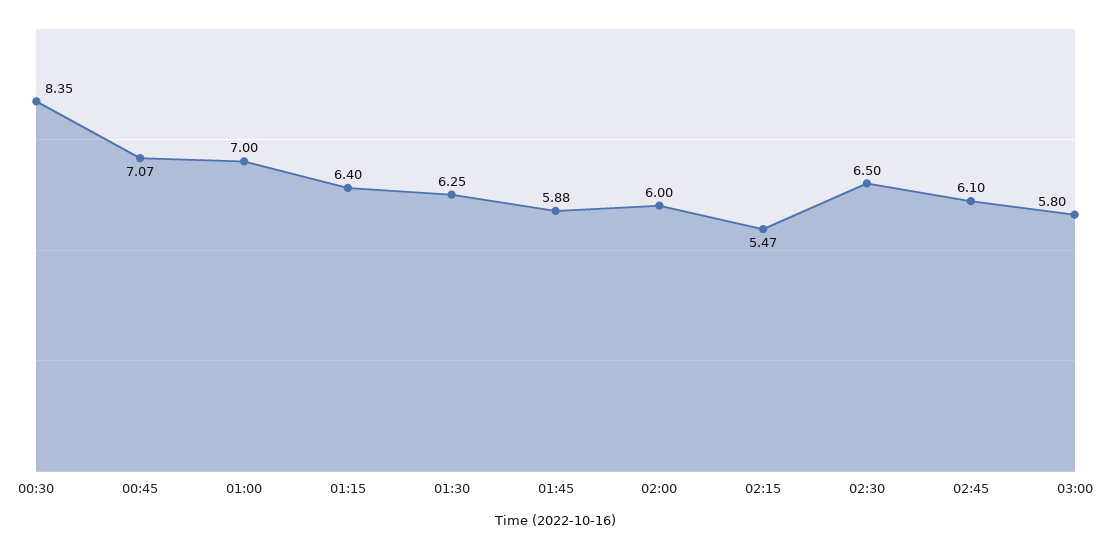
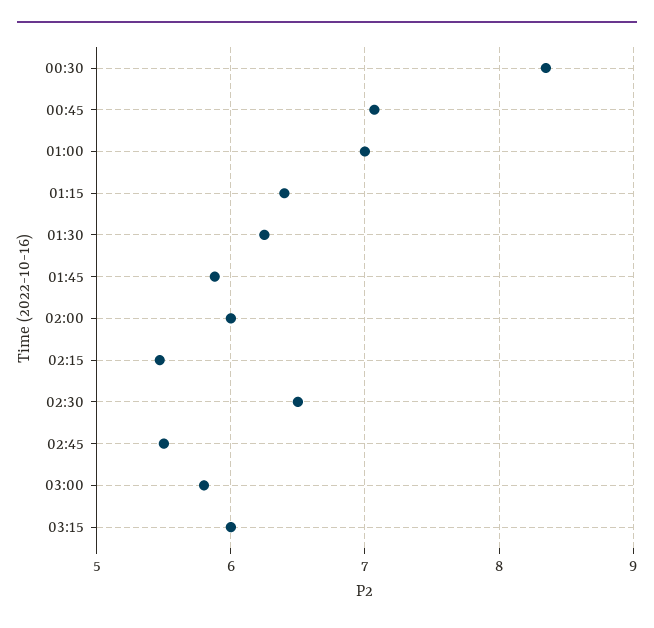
02:45: 6.1 -> 5.5
03:15: none -> 6

